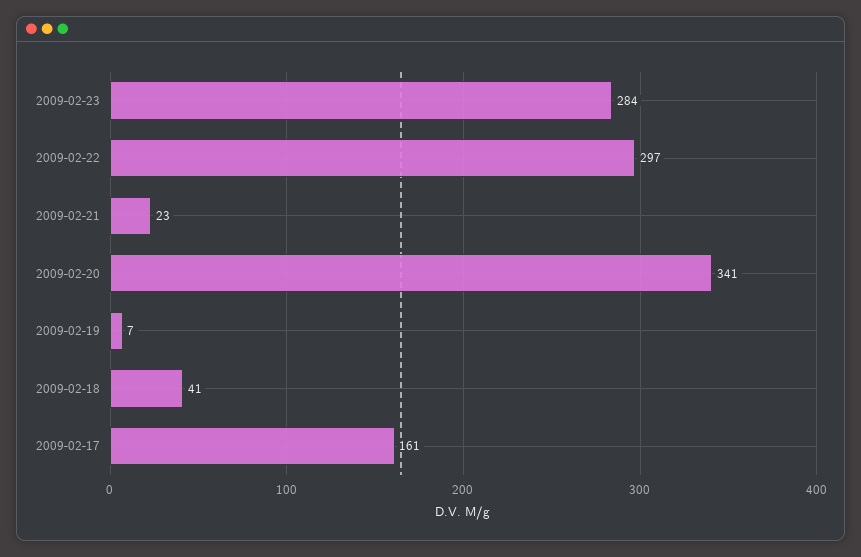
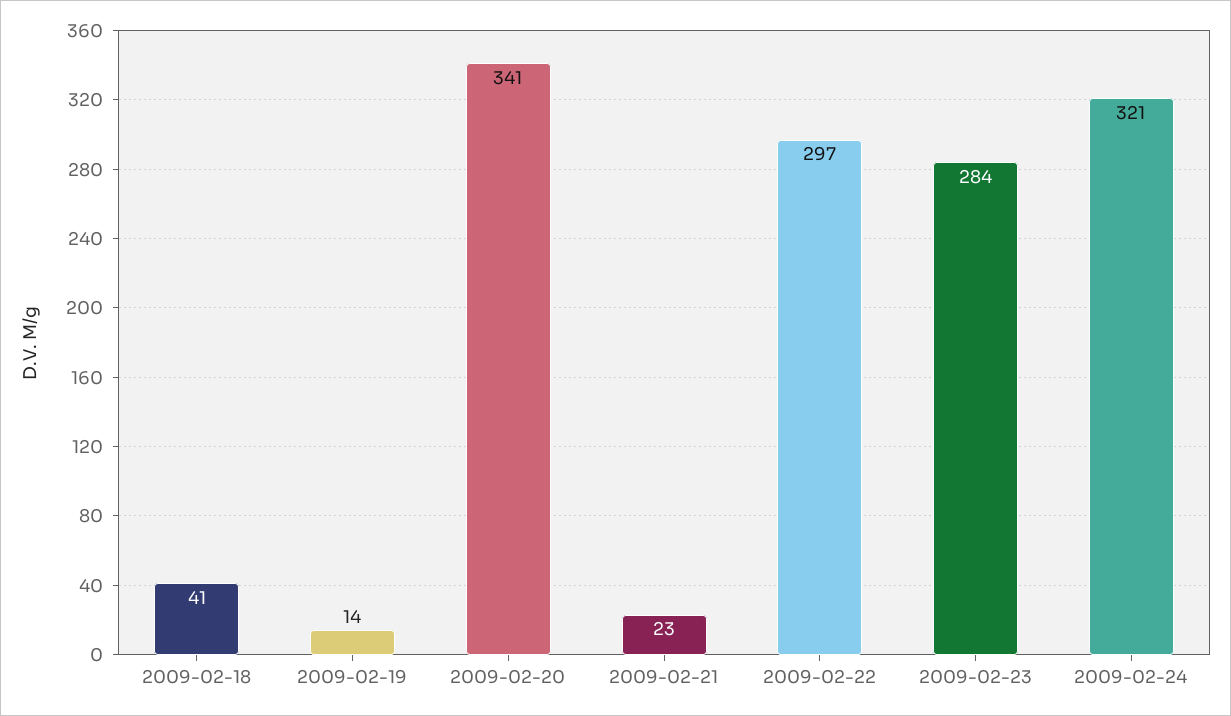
2009-02-19: 7 -> 14
2009-02-17: 161 -> none
2009-02-24: none -> 321

